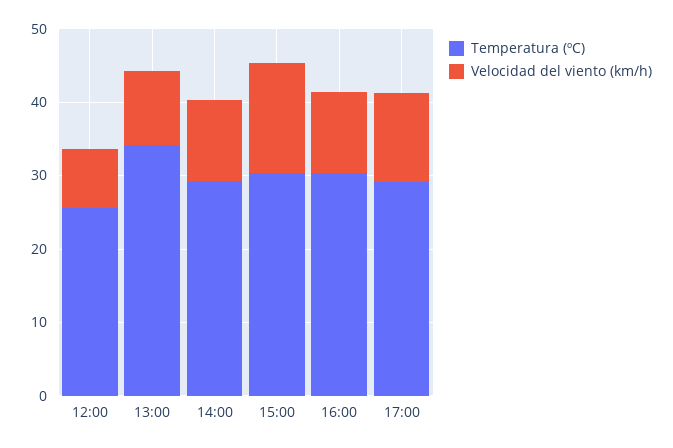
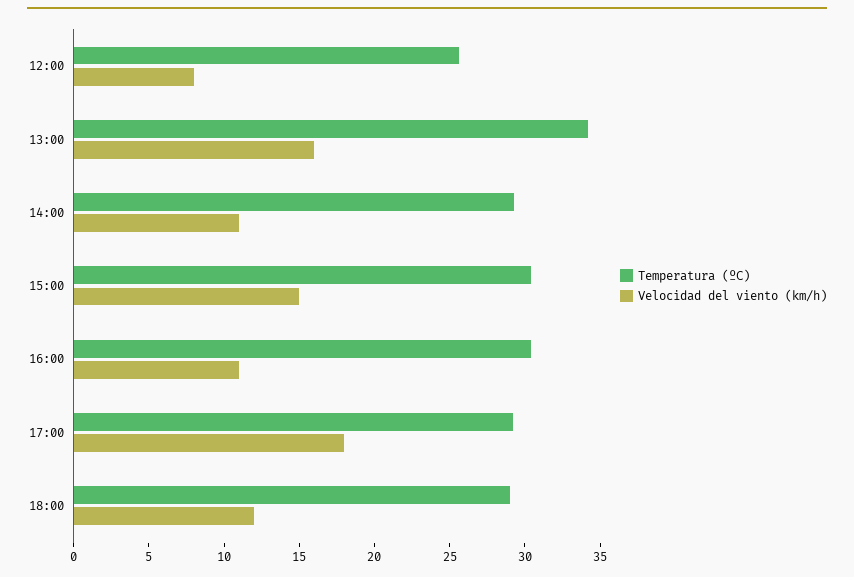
Velocidad del viento (km/h), 13:00: 10 -> 16
Velocidad del viento (km/h), 17:00: 12 -> 18
Temperatura (ºC), 18:00: none -> 29
Velocidad del viento (km/h), 18:00: none -> 12

